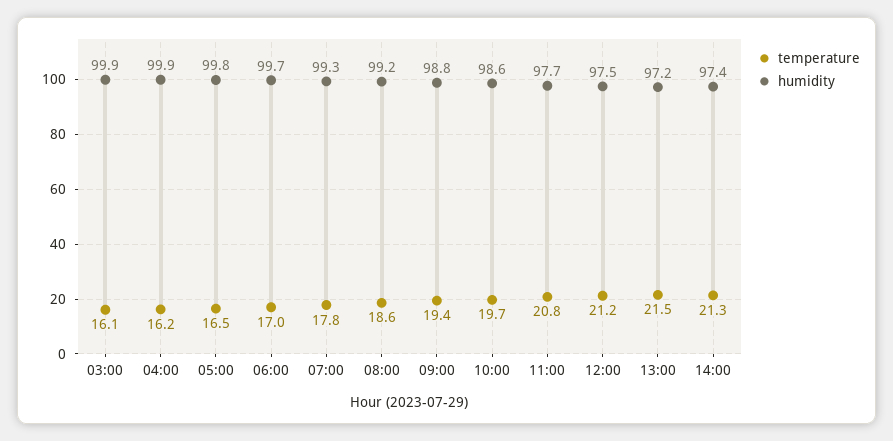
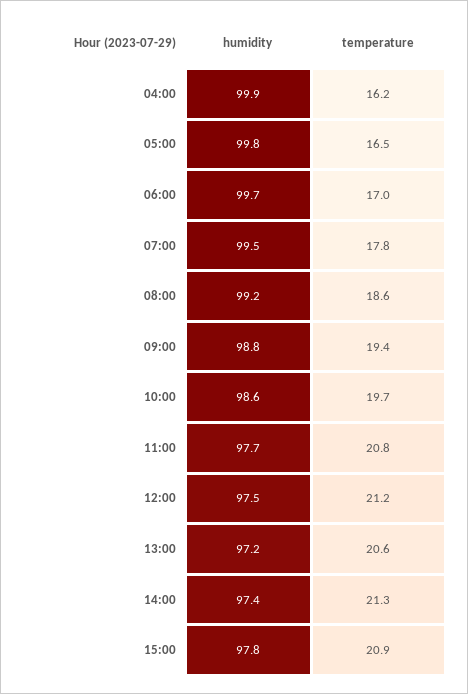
temperature, 03:00: 16.1 -> none
humidity, 03:00: 99.9 -> none
humidity, 07:00: 99.3 -> 99.5
temperature, 13:00: 21.5 -> 20.6
humidity, 15:00: none -> 97.8
temperature, 15:00: none -> 20.9

